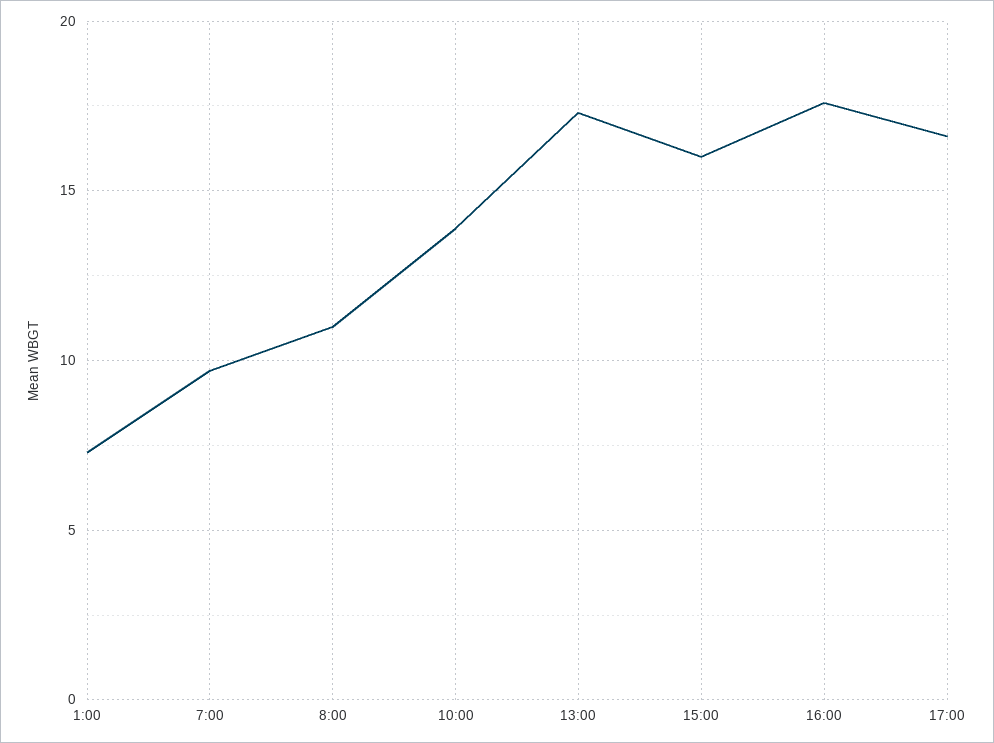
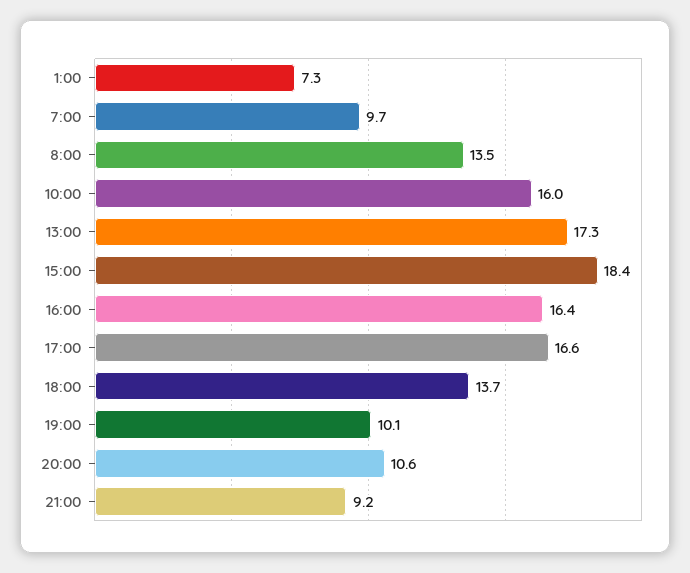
8:00: 11 -> 13.5
10:00: 14 -> 16
15:00: 16 -> 18.4
16:00: 17.5 -> 16.4
18:00: none -> 13.7
19:00: none -> 10.1
20:00: none -> 10.6
21:00: none -> 9.2

